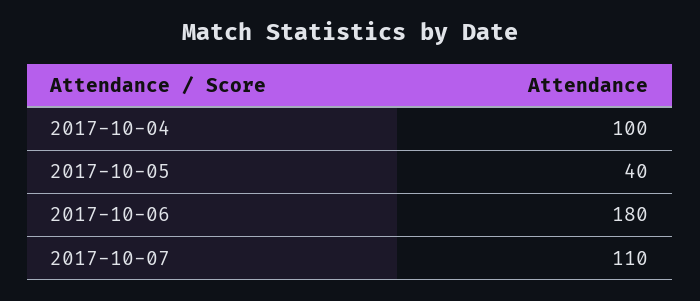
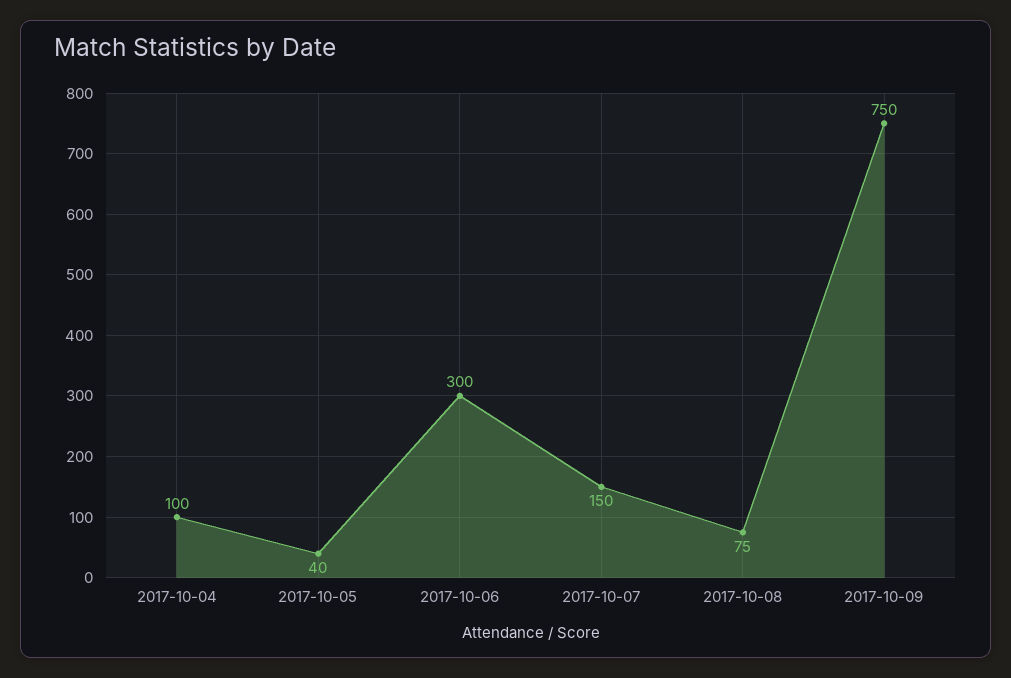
2017-10-06: 180 -> 300
2017-10-07: 110 -> 150
2017-10-08: none -> 75
2017-10-09: none -> 750

